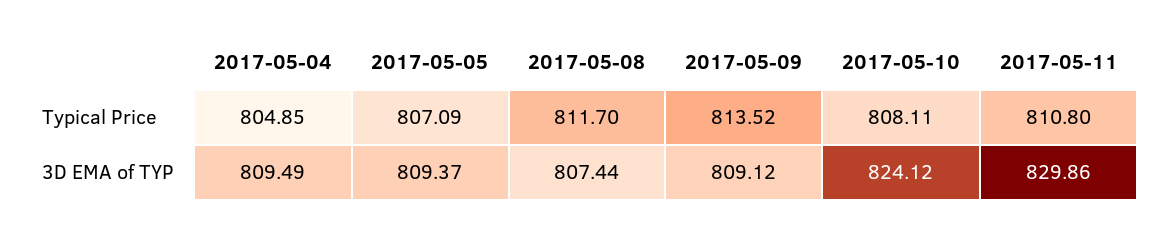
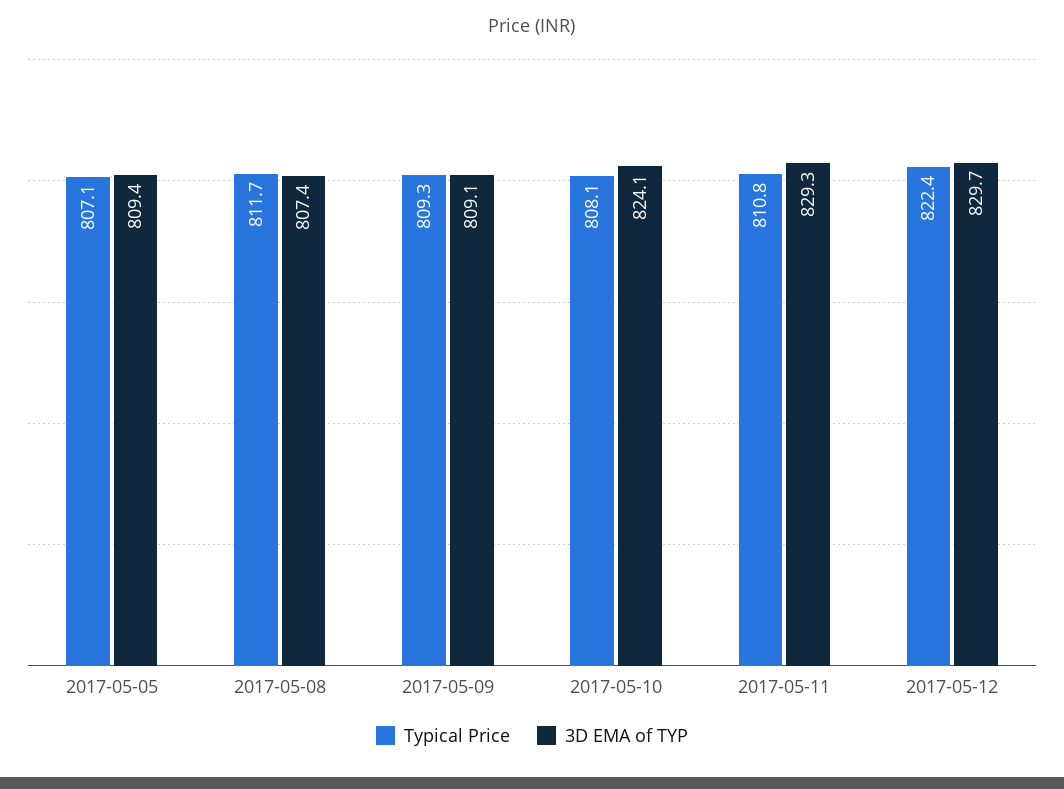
Typical Price, 2017-05-04: 804.85 -> none
Typical Price, 2017-05-09: 813.52 -> 809.3
3D EMA of TYP, 2017-05-04: 809.49 -> none
3D EMA of TYP, 2017-05-11: 829.86 -> 829.3
Typical Price, 2017-05-12: none -> 822.4
3D EMA of TYP, 2017-05-12: none -> 829.7

